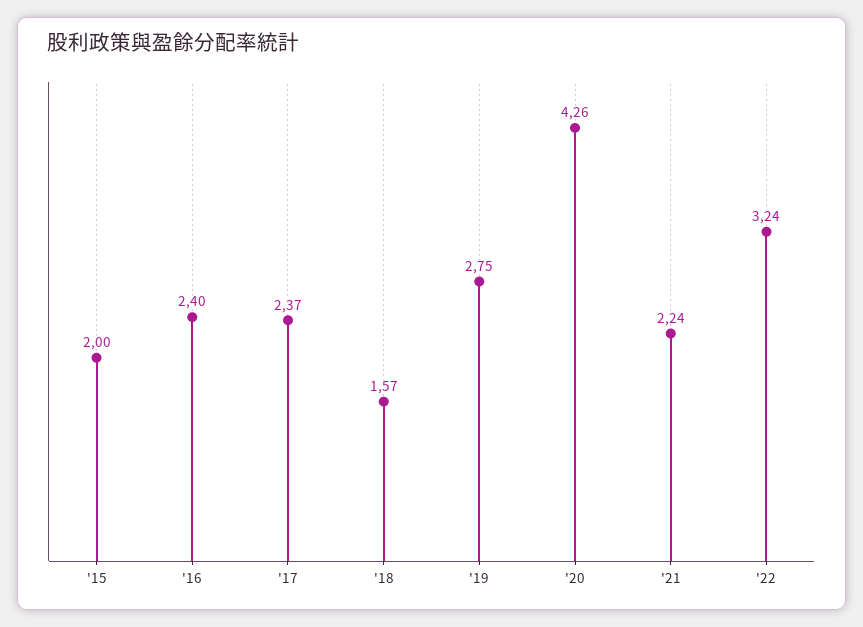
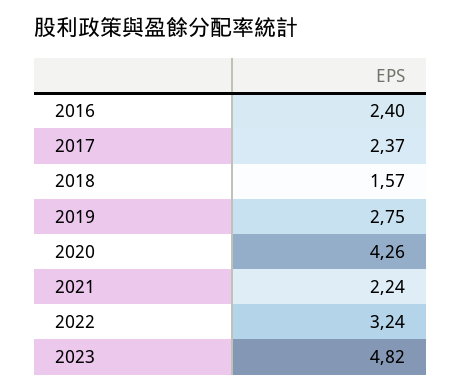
'15: 2 -> none
2023: none -> 4.82

